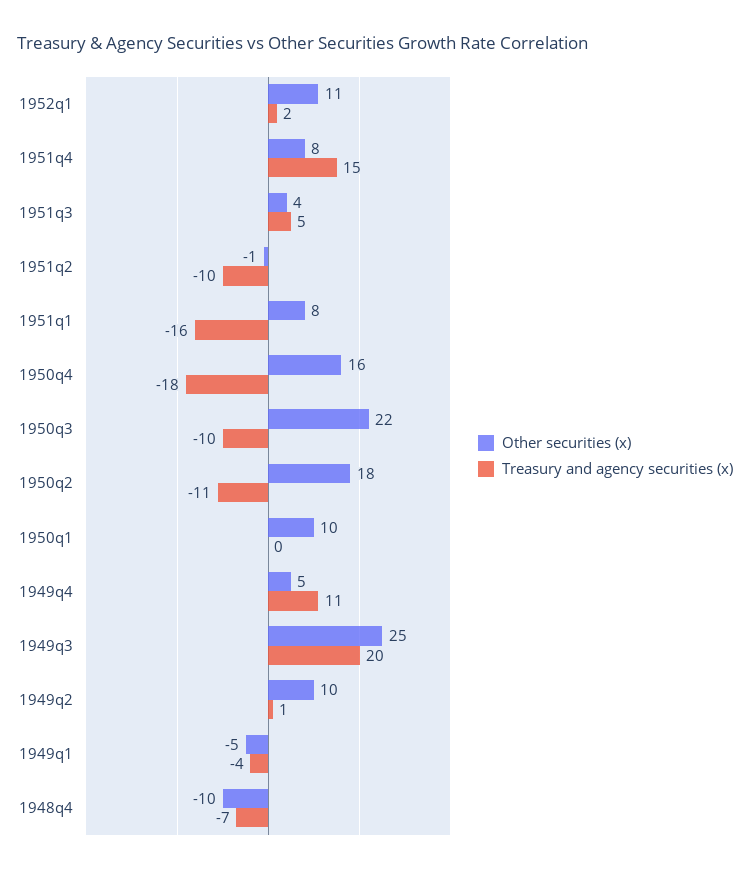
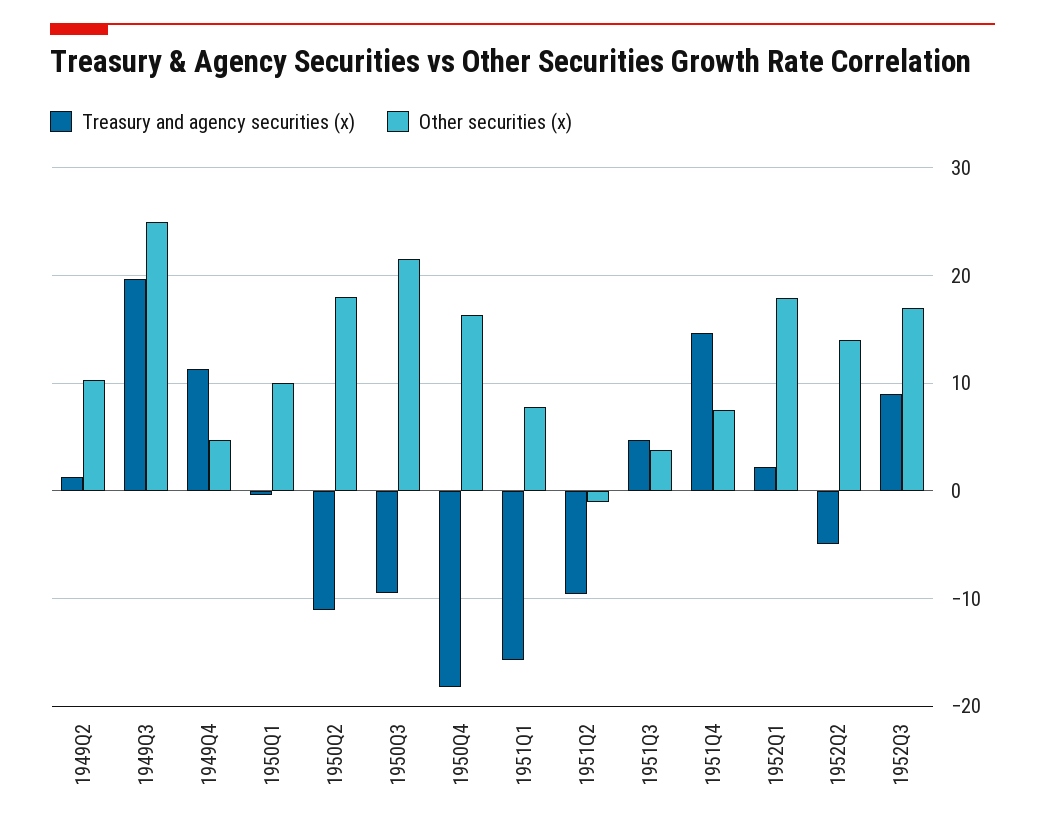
Other securities (x), 1952q1: 11 -> 18
Other securities (x), 1949q1: -5 -> none
Treasury and agency securities (x), 1949q1: -4 -> none
Other securities (x), 1948q4: -10 -> none
Treasury and agency securities (x), 1948q4: -7 -> none
Treasury and agency securities (x), 1952Q2: none -> -5
Other securities (x), 1952Q2: none -> 14
Treasury and agency securities (x), 1952Q3: none -> 9
Other securities (x), 1952Q3: none -> 17

